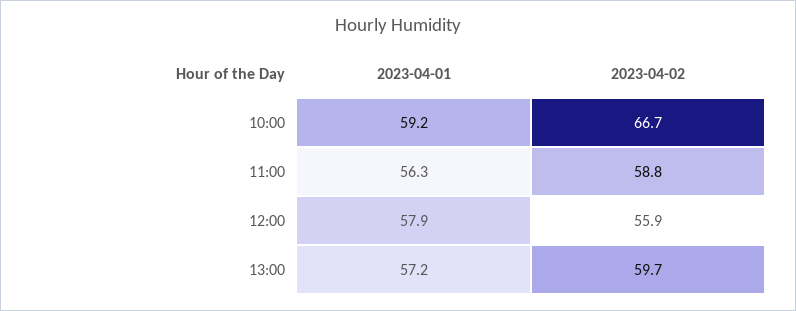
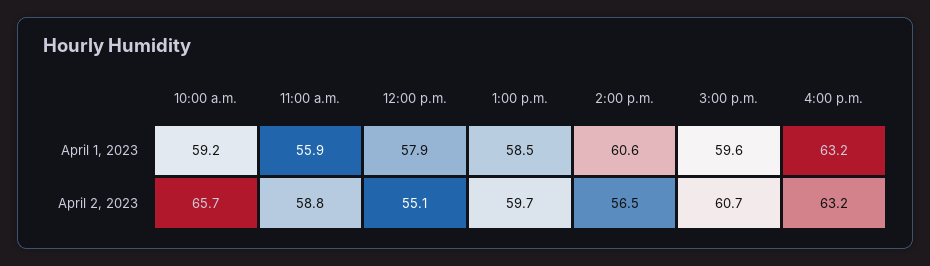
2023-04-02, 10:00: 66.7 -> 65.7
2023-04-01, 11:00: 56.3 -> 55.9
2023-04-02, 12:00: 55.9 -> 55.1
2023-04-01, 13:00: 57.2 -> 58.5
2023-04-01, 2:00 p.m.: none -> 60.6
2023-04-01, 3:00 p.m.: none -> 59.6
2023-04-01, 4:00 p.m.: none -> 63.2
2023-04-02, 2:00 p.m.: none -> 56.5
2023-04-02, 3:00 p.m.: none -> 60.7
2023-04-02, 4:00 p.m.: none -> 63.2

